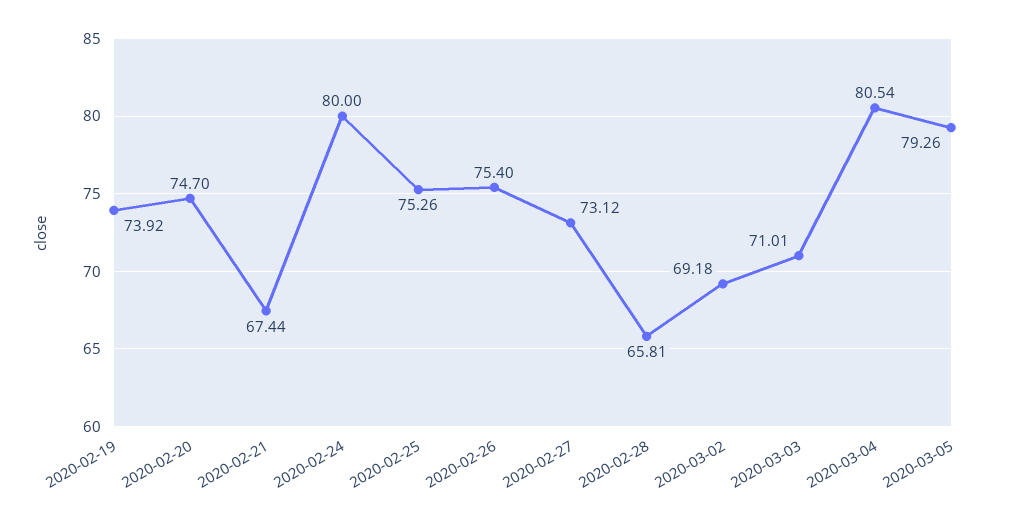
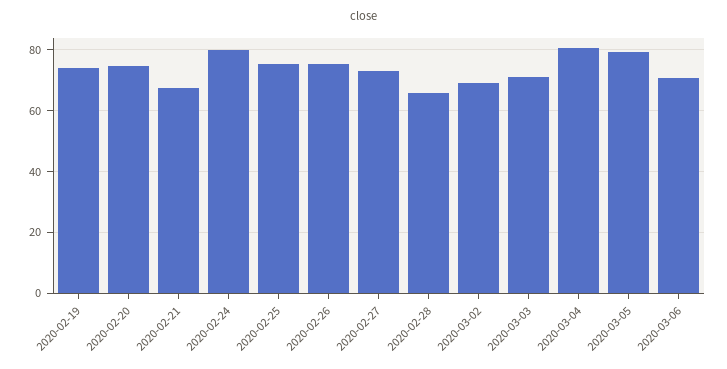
2020-03-06: none -> 70

